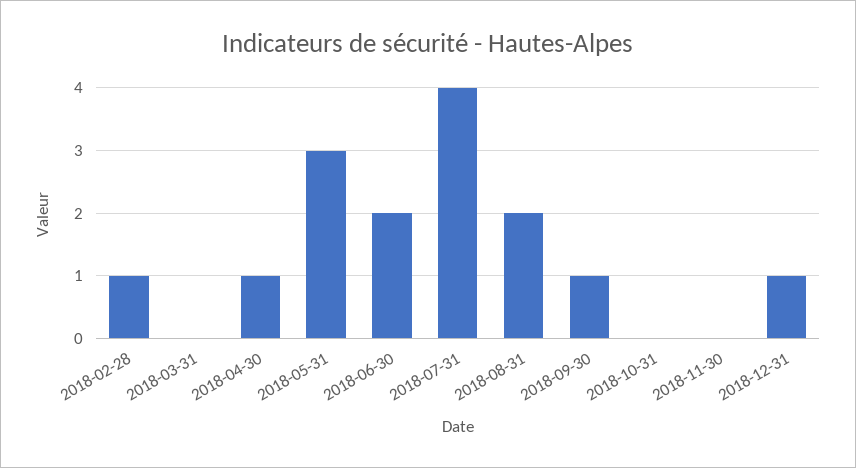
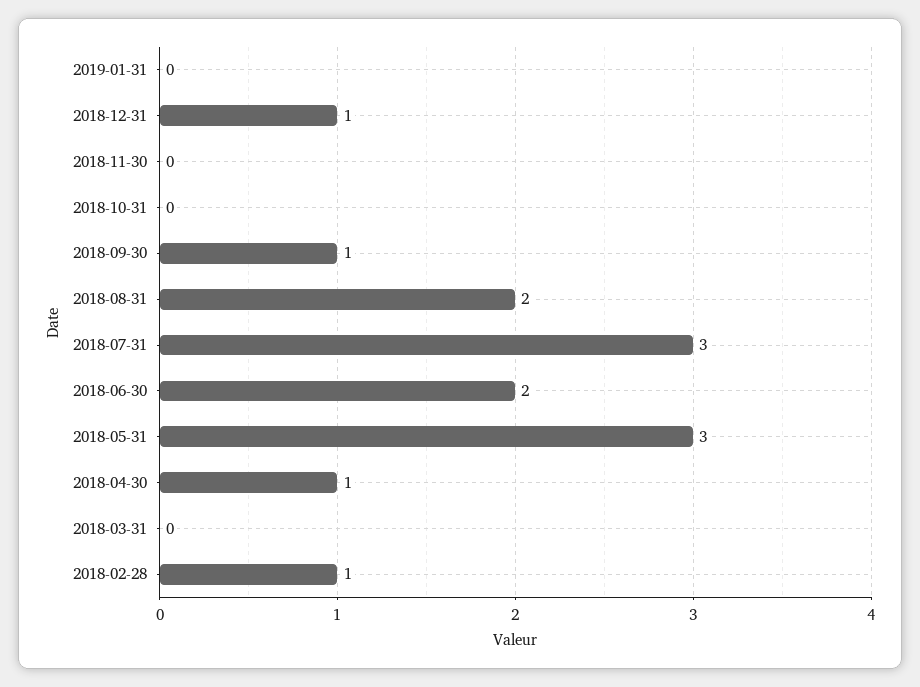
2018-07-31: 4 -> 3
2019-01-31: none -> 0

